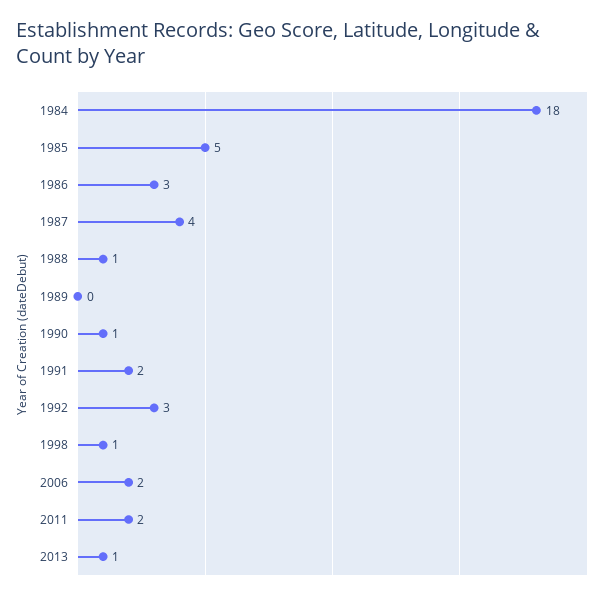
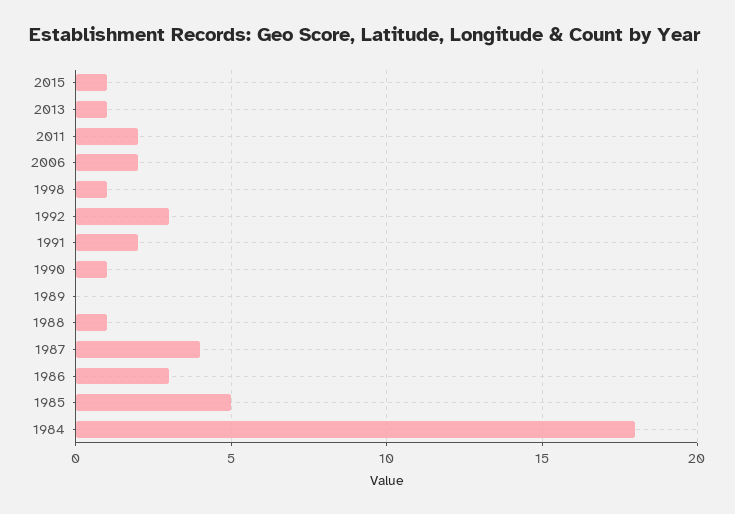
2015: none -> 1

